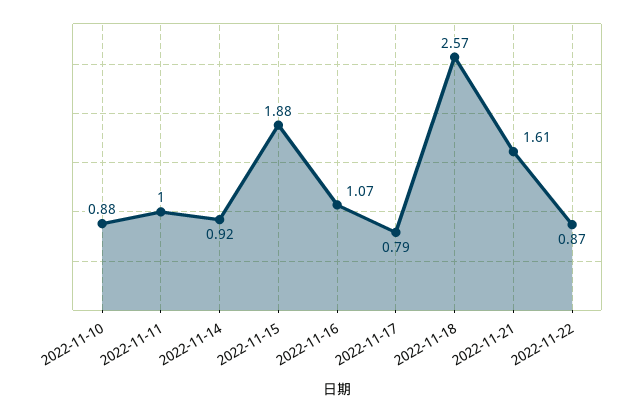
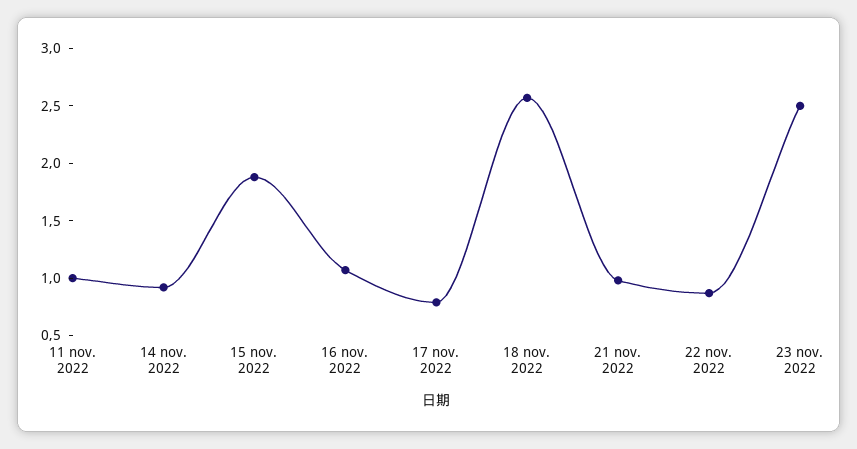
2022-11-10: 0.88 -> none
2022-11-21: 1.61 -> 1
23 nov. 2022: none -> 2.5

